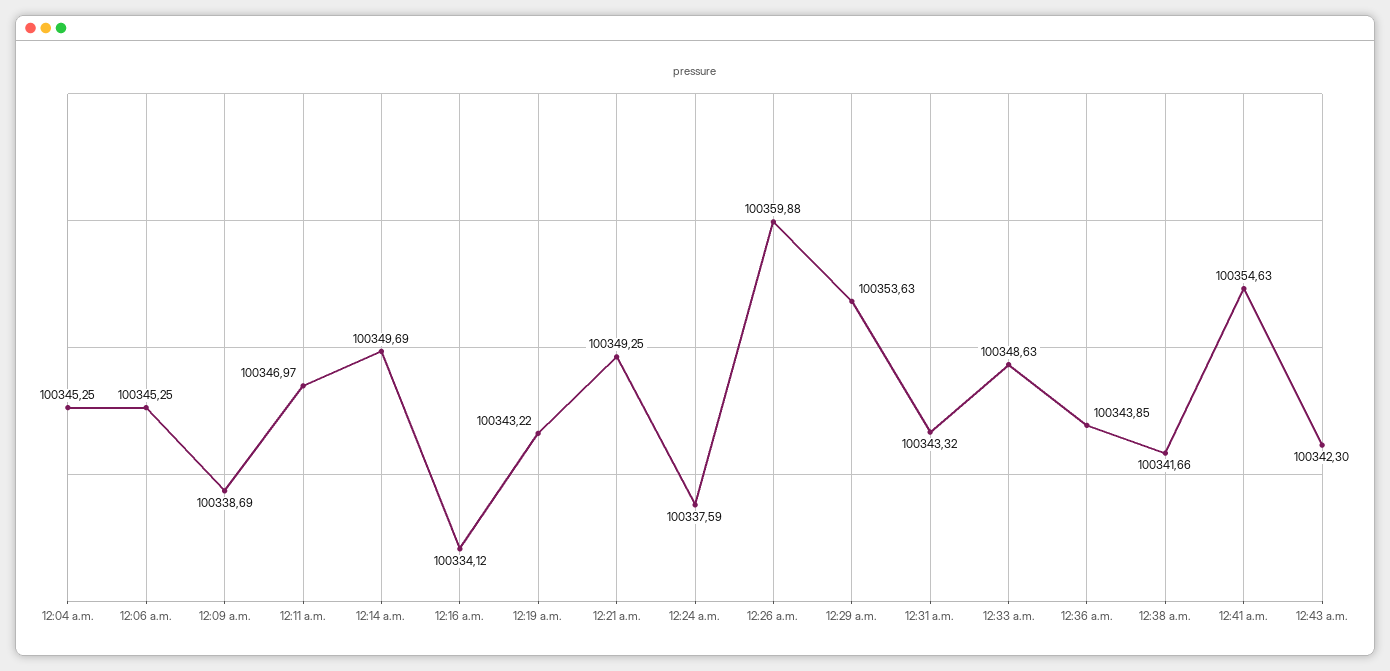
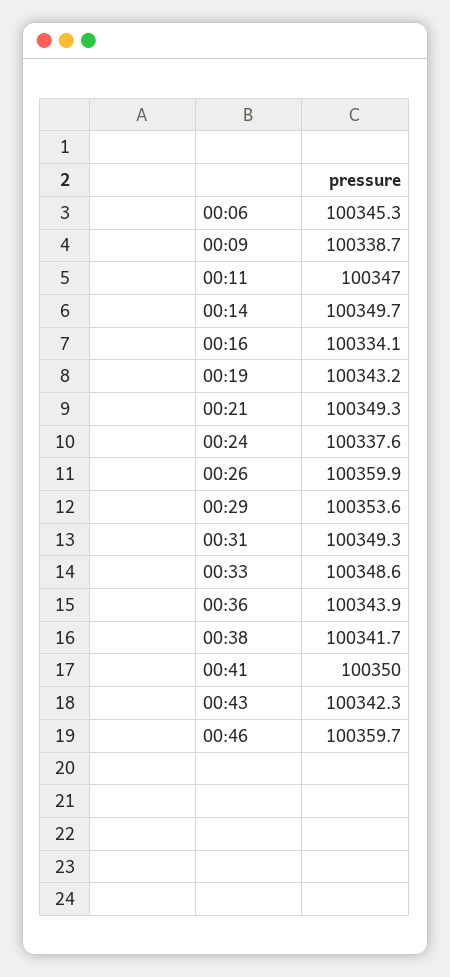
12:04 a.m.: 100345.25 -> none
12:31 a.m.: 100343.32 -> 100349.3
12:41 a.m.: 100354.63 -> 100350
00:46: none -> 100359.7

